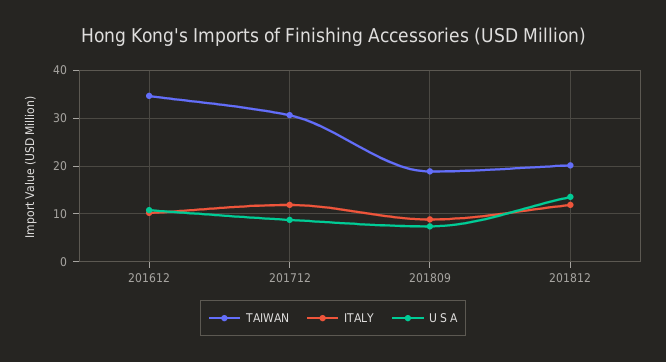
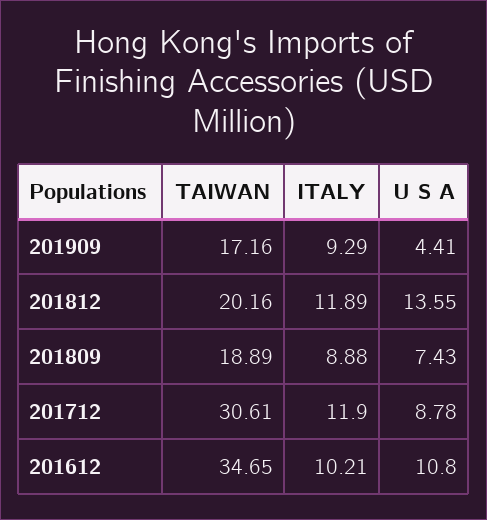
TAIWAN, 201909: none -> 17.16
ITALY, 201909: none -> 9.29
U S A, 201909: none -> 4.41

